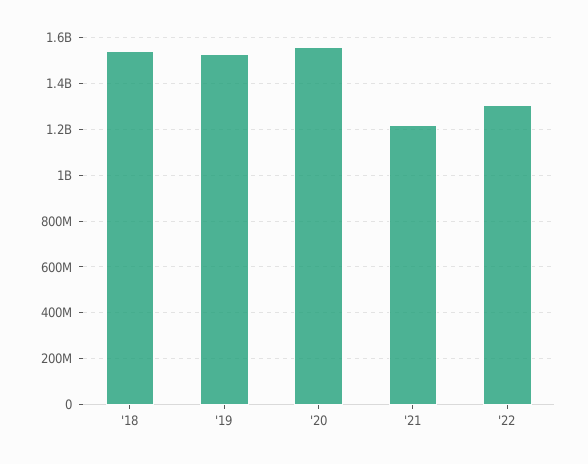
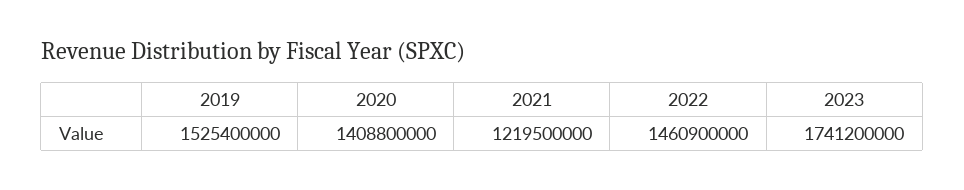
'18: 1550000000 -> none
'20: 1550000000 -> 1408800000
'22: 1300000000 -> 1460900000
2023: none -> 1741200000

